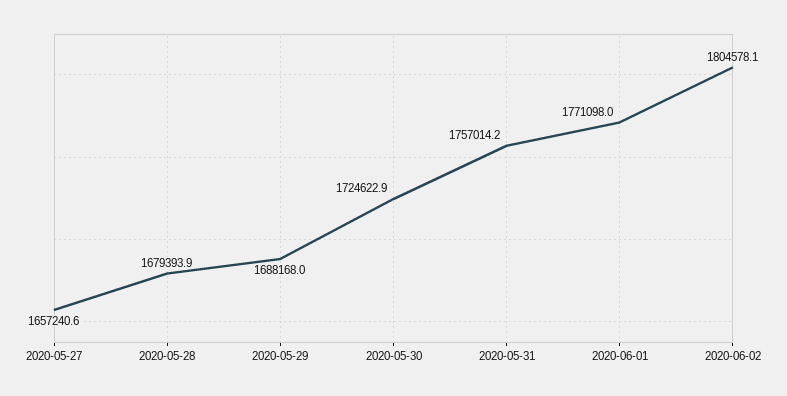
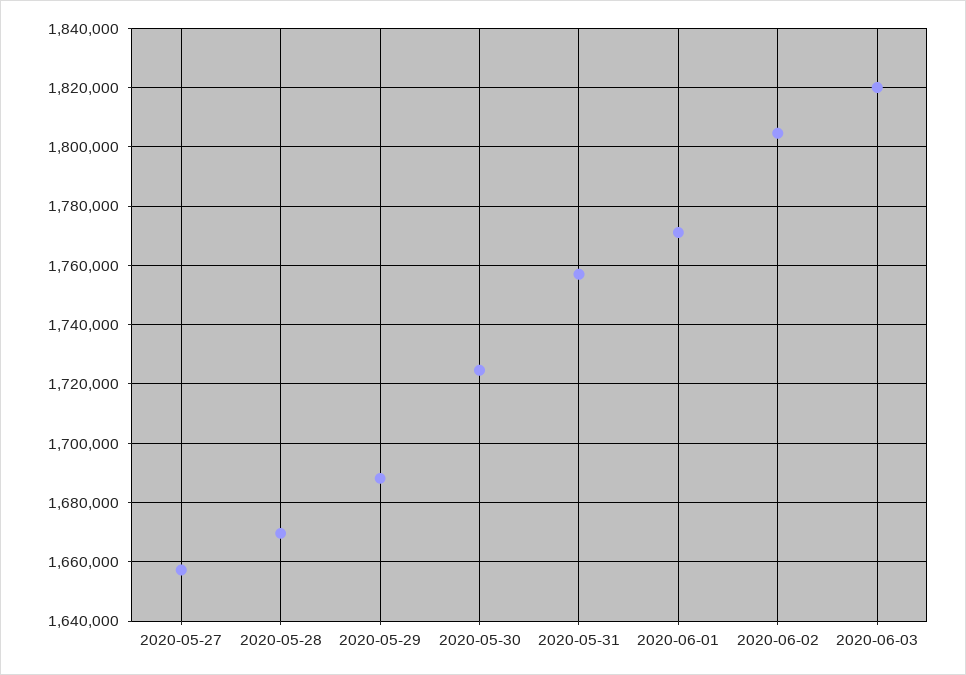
2020-05-28: 1679393.9 -> 1670000
2020-06-03: none -> 1820000

